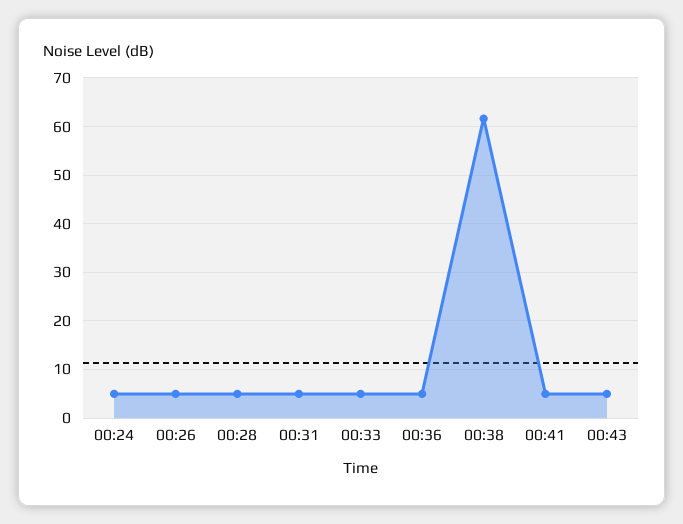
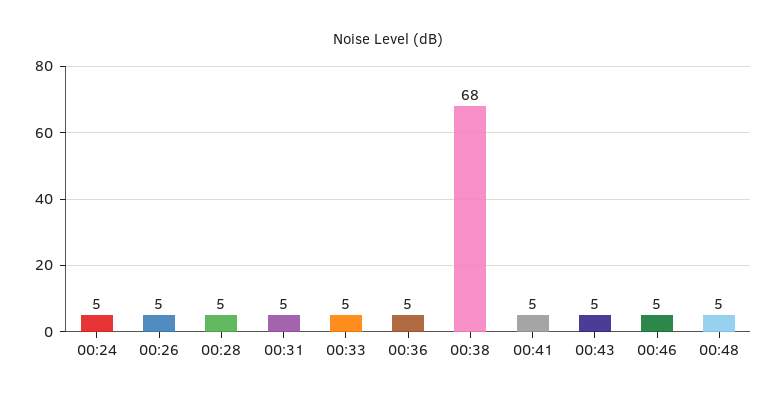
00:38: 62 -> 68
00:46: none -> 5
00:48: none -> 5

